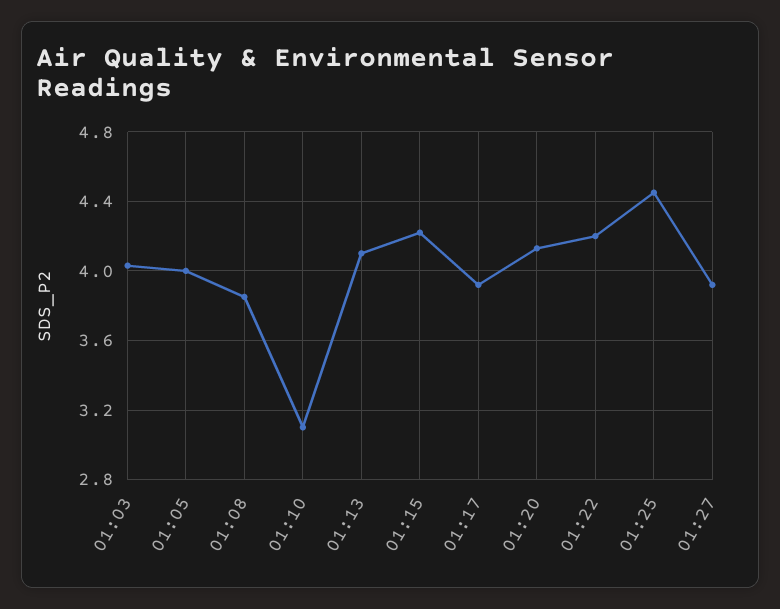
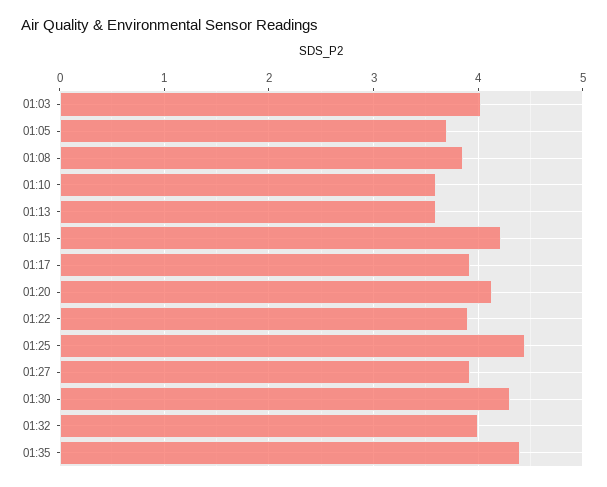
01:05: 4 -> 3.7
01:10: 3.1 -> 3.6
01:13: 4.1 -> 3.6
01:22: 4.2 -> 3.9
01:30: none -> 4.3
01:32: none -> 4
01:35: none -> 4.4

